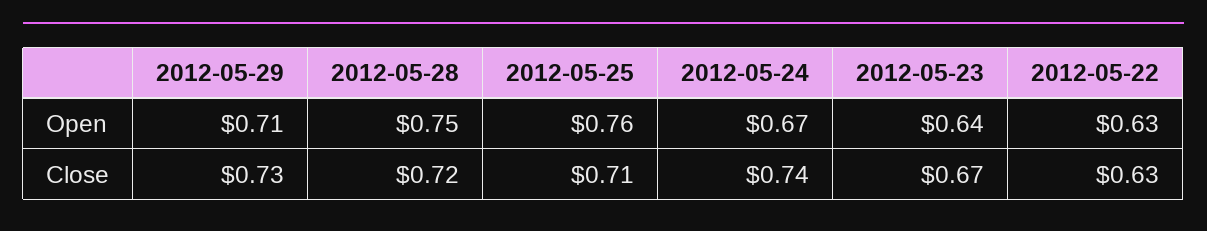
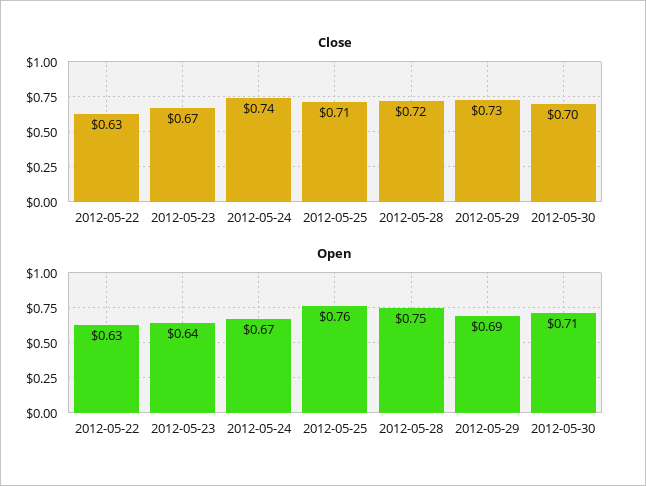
Open, 2012-05-29: 0.71 -> 0.69
Close, 2012-05-30: none -> 0.7
Open, 2012-05-30: none -> 0.71

